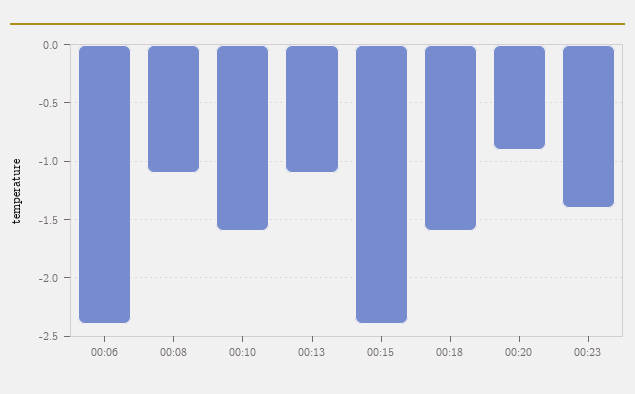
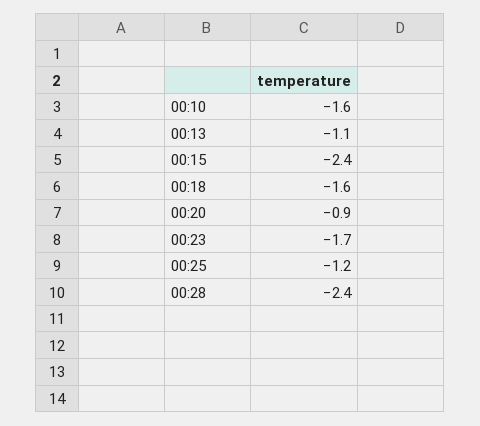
00:06: -2.4 -> none
00:08: -1.1 -> none
00:23: -1.4 -> -1.7
00:25: none -> -1.2
00:28: none -> -2.4

